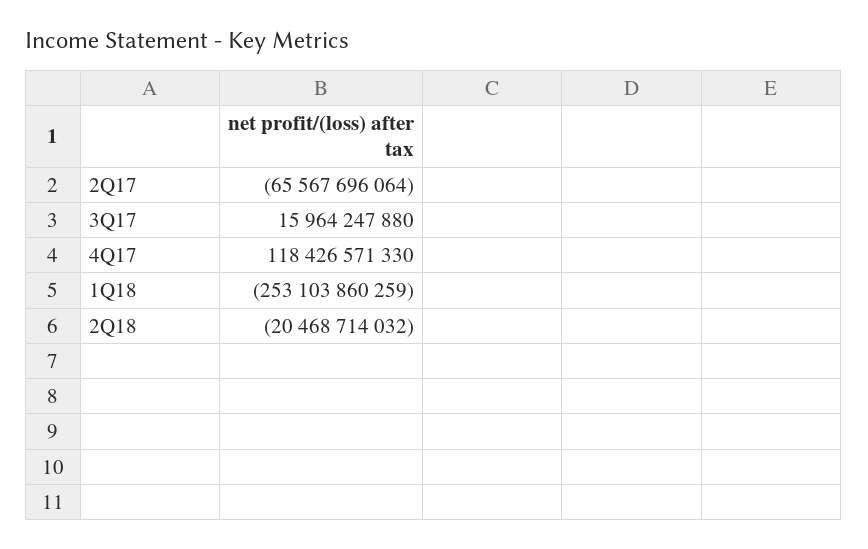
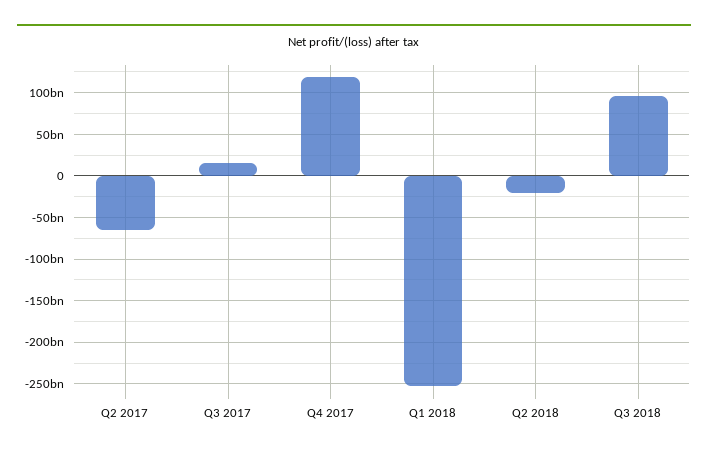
Q3 2018: none -> 100000000000

